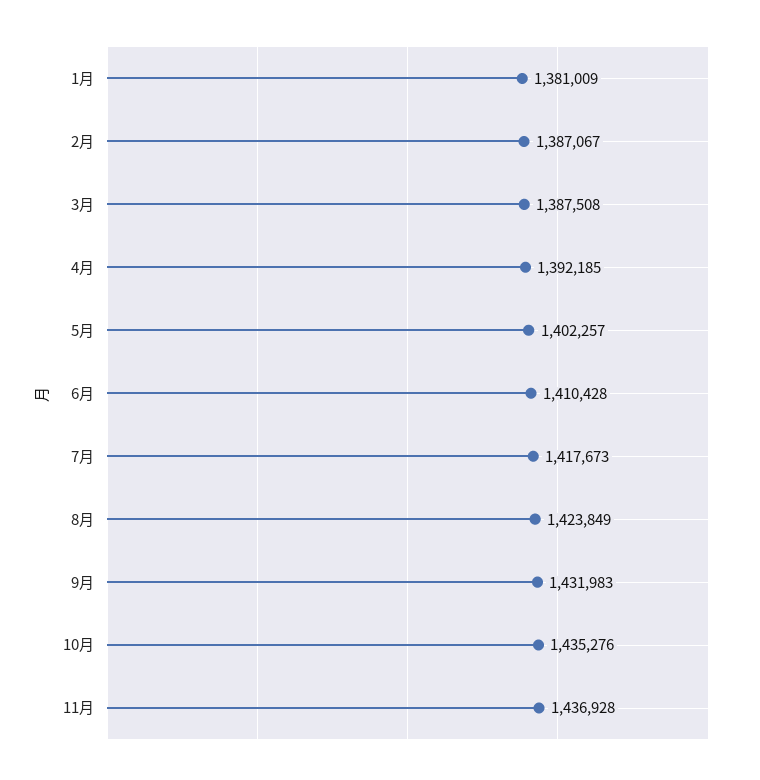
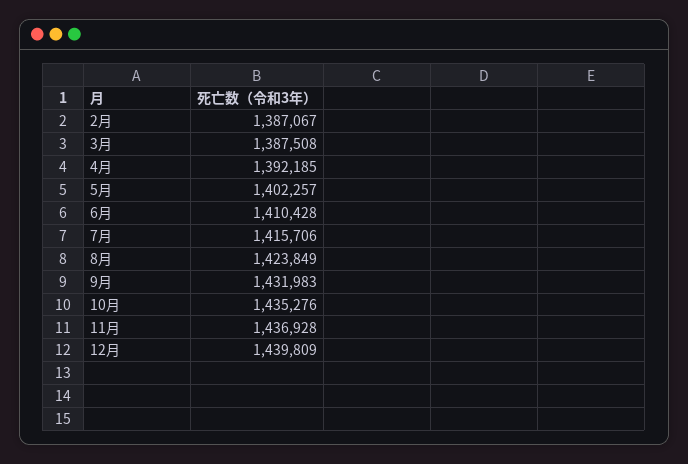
1月: 1381009 -> none
7月: 1417673 -> 1415706
12月: none -> 1439809

